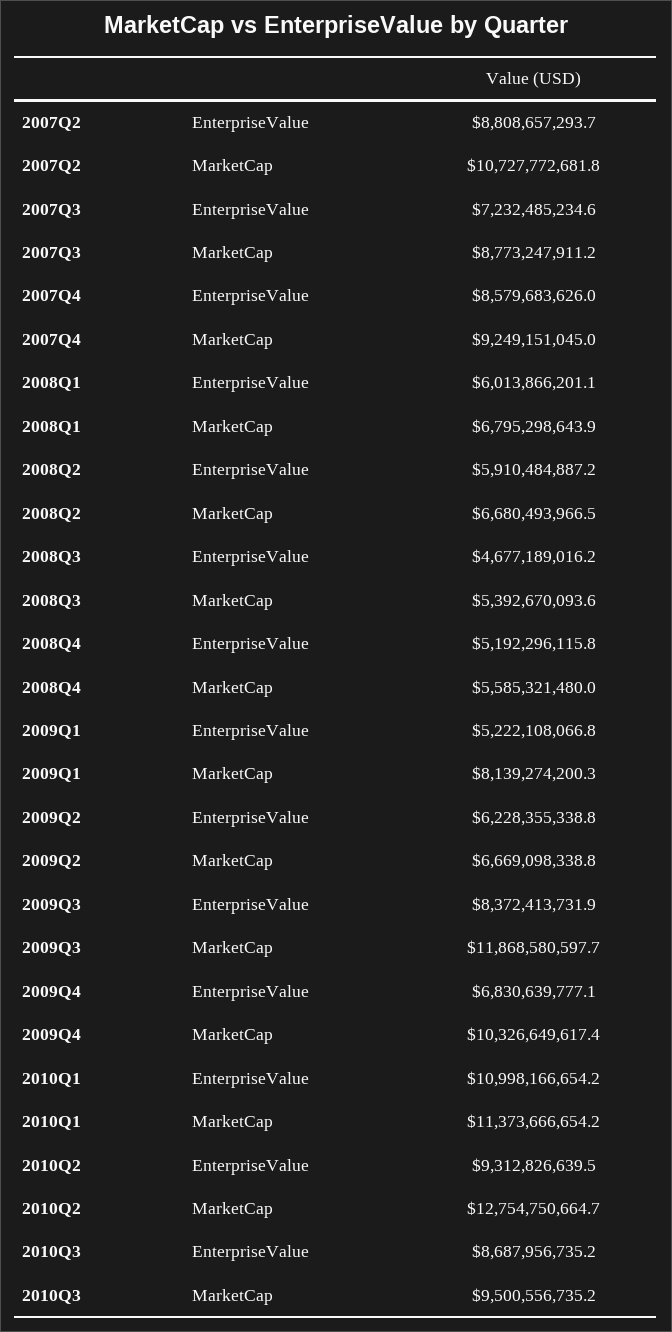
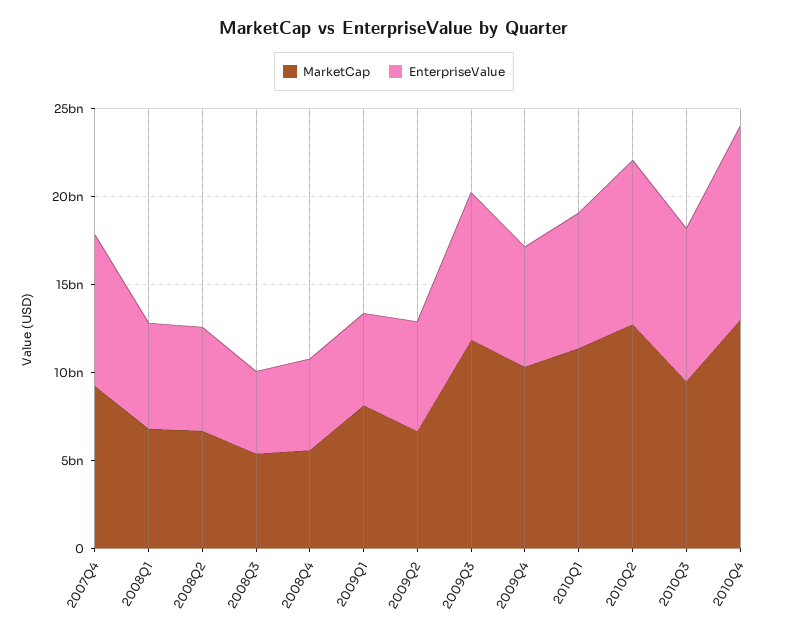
EnterpriseValue, 2007Q2: 8808657293.7 -> none
MarketCap, 2007Q2: 10727772681.8 -> none
EnterpriseValue, 2007Q3: 7232485234.6 -> none
MarketCap, 2007Q3: 8773247911.2 -> none
EnterpriseValue, 2010Q1: 10998166654.2 -> 8000000000
MarketCap, 2010Q4: none -> 13000000000
EnterpriseValue, 2010Q4: none -> 11000000000

